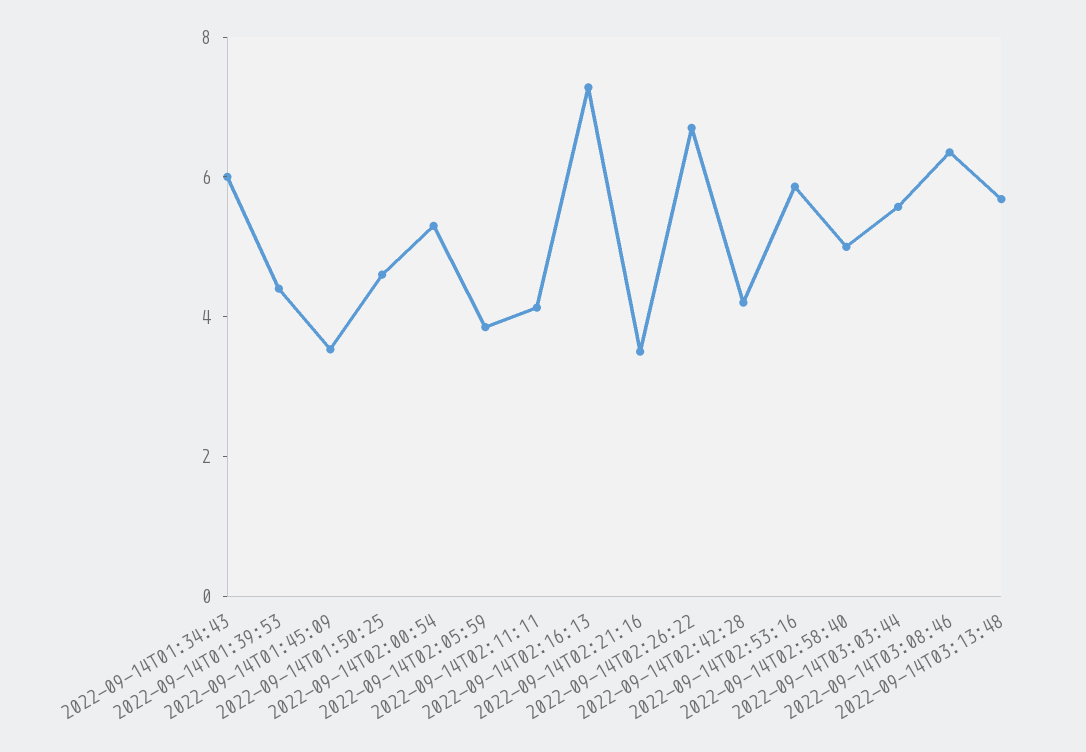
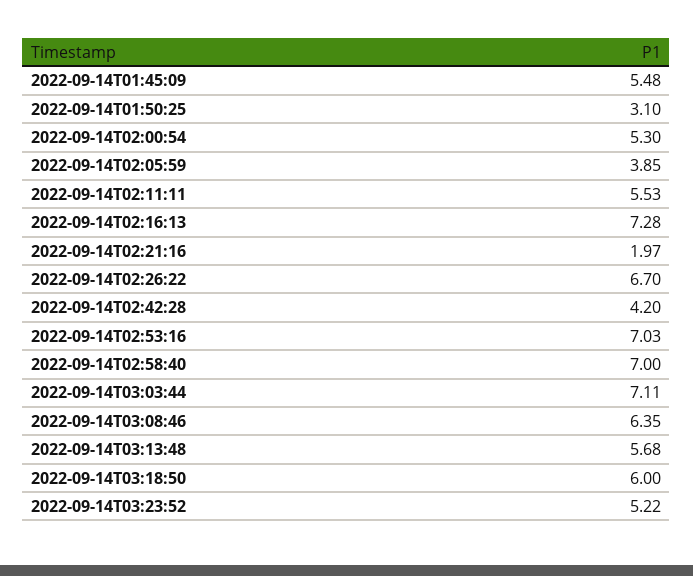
2022-09-14T01:34:43: 6 -> none
2022-09-14T01:39:53: 4.5 -> none
2022-09-14T01:45:09: 3.5 -> 5.48
2022-09-14T01:50:25: 4.5 -> 3.1
2022-09-14T02:11:11: 4 -> 5.53
2022-09-14T02:21:16: 3.5 -> 1.97
2022-09-14T02:53:16: 6 -> 7.03
2022-09-14T02:58:40: 5 -> 7
2022-09-14T03:03:44: 5.5 -> 7.11
2022-09-14T03:18:50: none -> 6
2022-09-14T03:23:52: none -> 5.22

